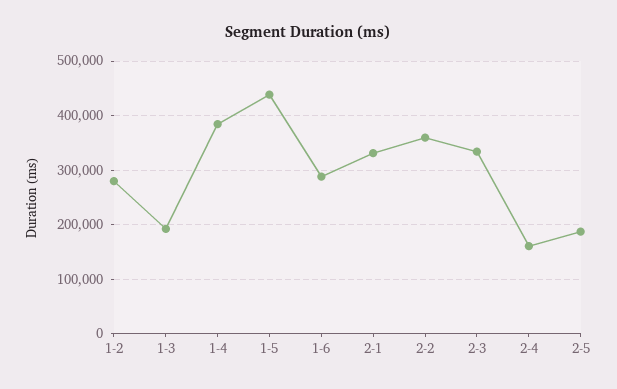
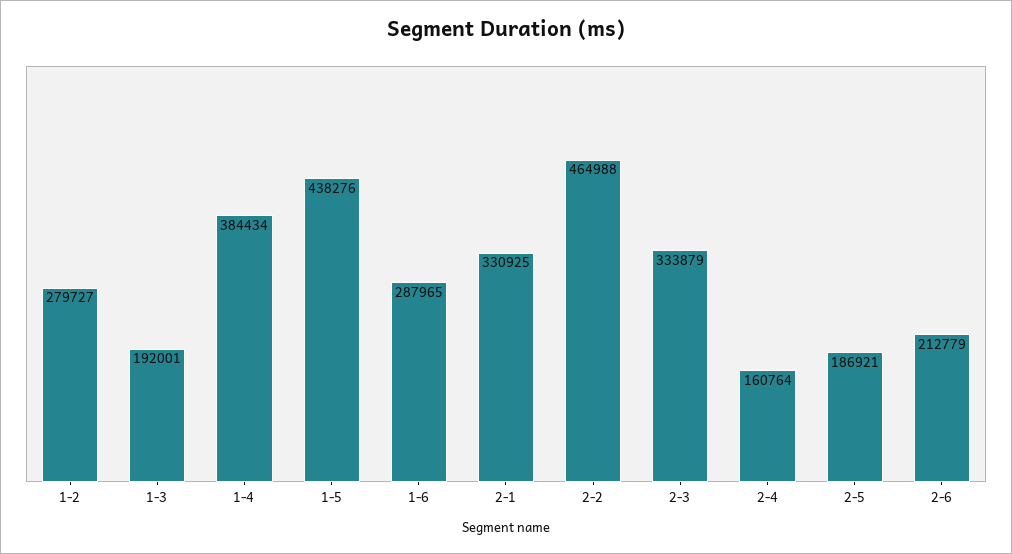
2-2: 360000 -> 464988
2-6: none -> 212779

